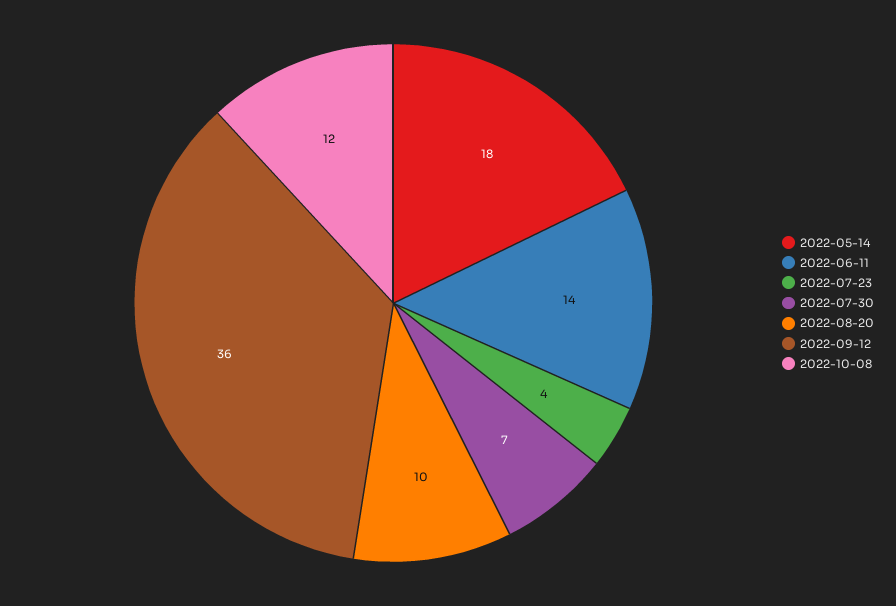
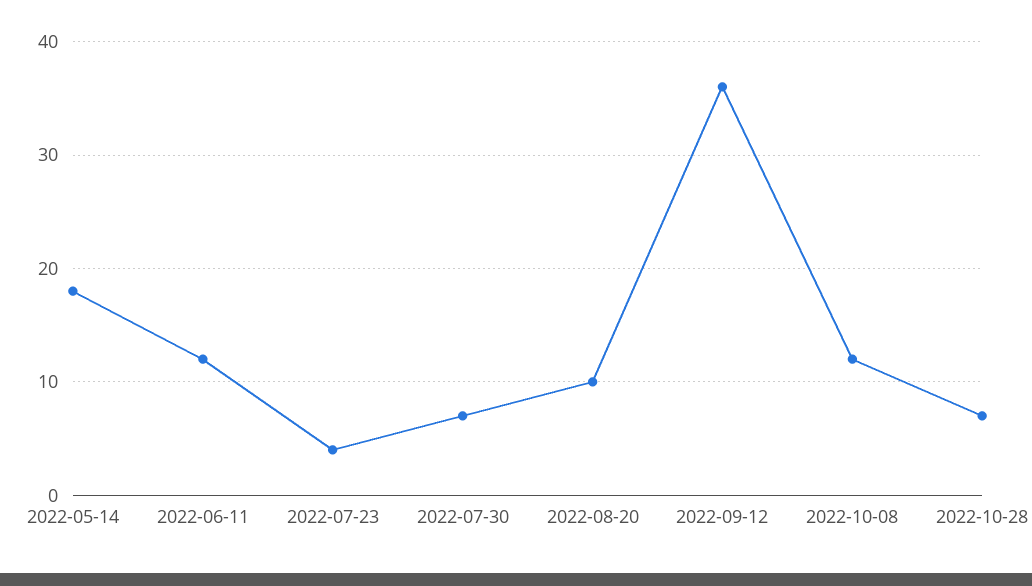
2022-06-11: 14 -> 12
2022-10-28: none -> 7

